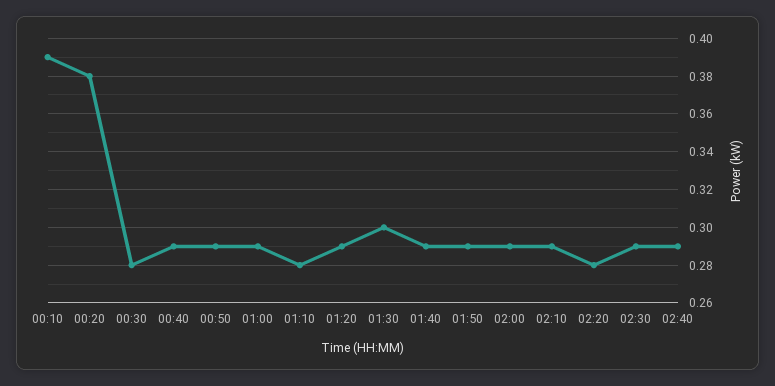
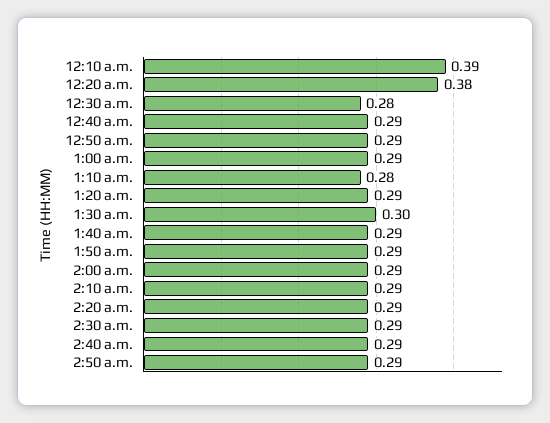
02:20: 0.28 -> 0.29
2:50 a.m.: none -> 0.29

